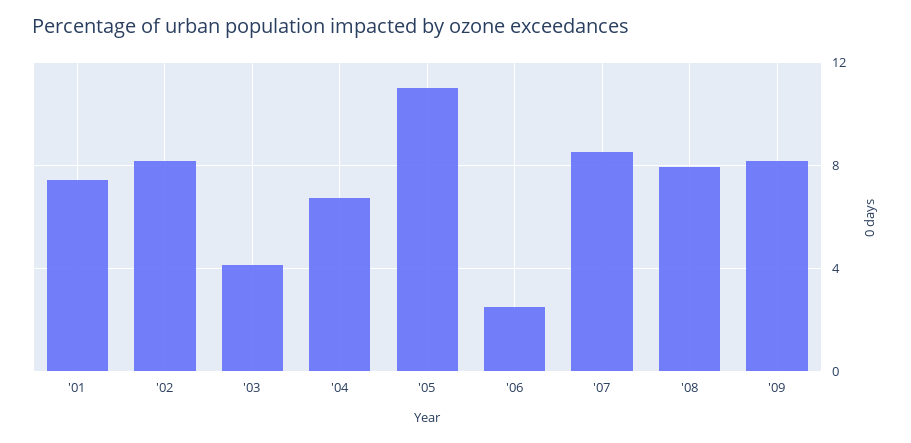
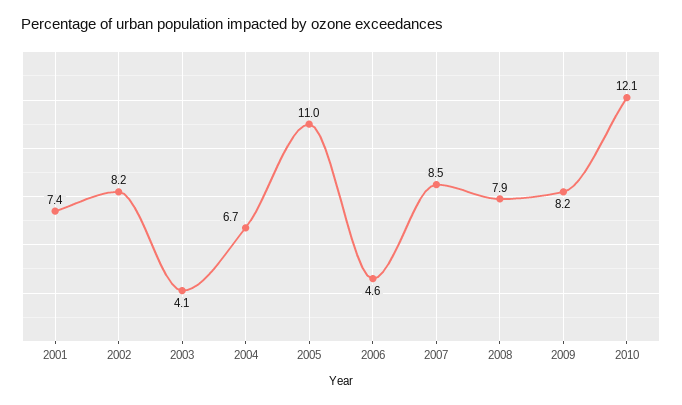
'06: 2.5 -> 4.6
2010: none -> 12.1

